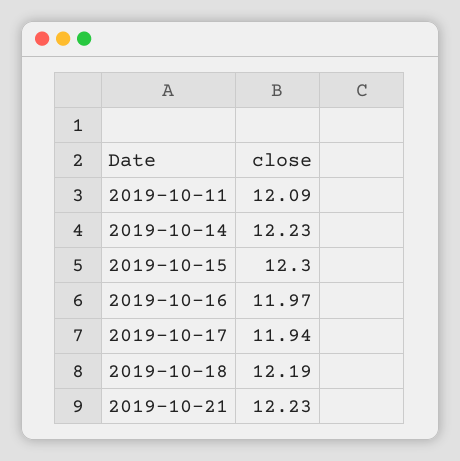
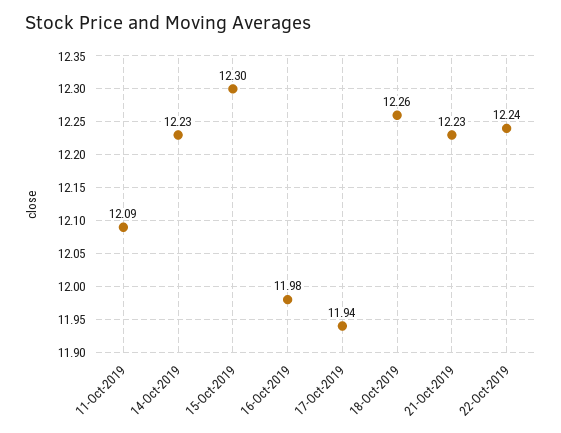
2019-10-16: 11.97 -> 11.98
2019-10-18: 12.19 -> 12.26
22-Oct-2019: none -> 12.24

